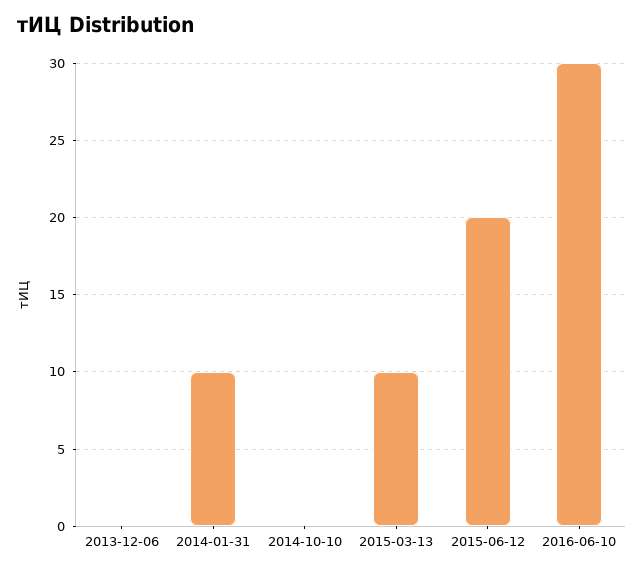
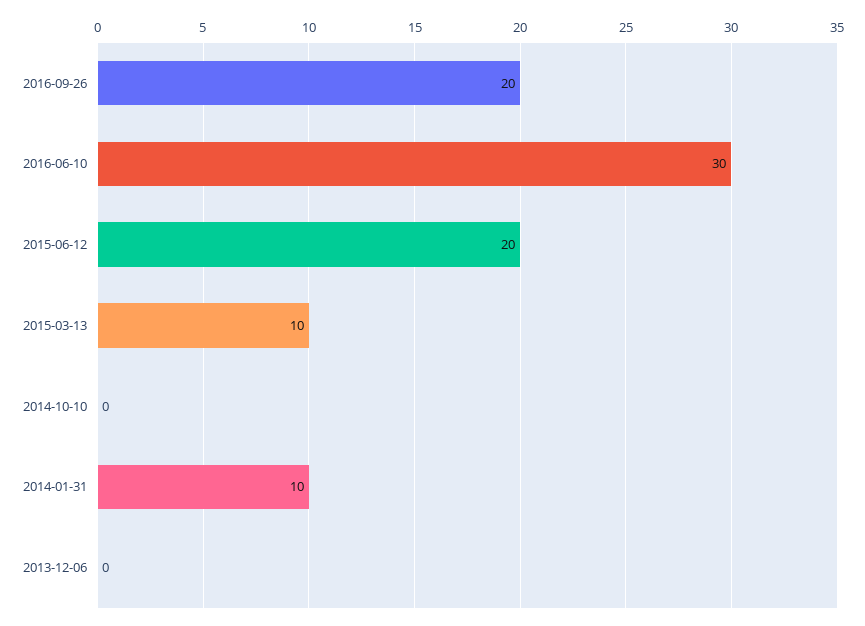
2016-09-26: none -> 20

